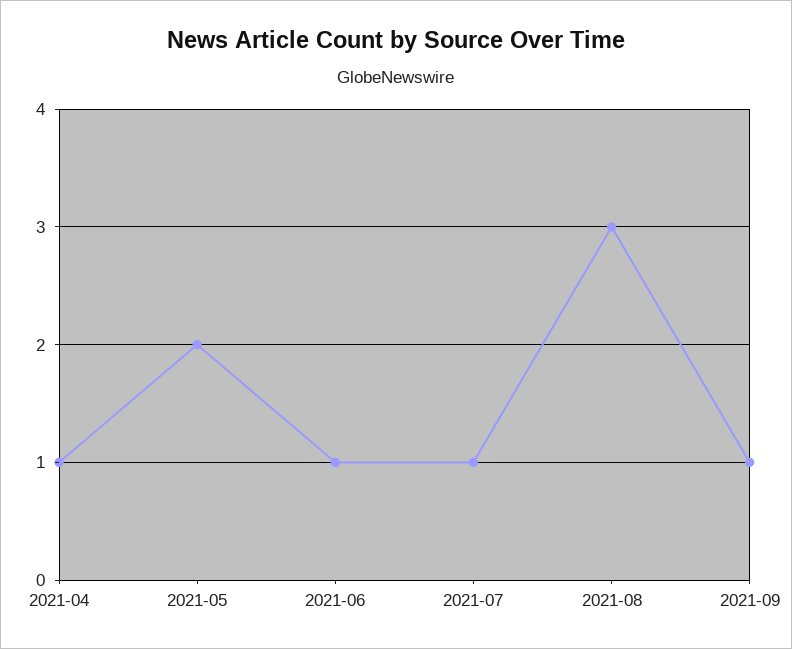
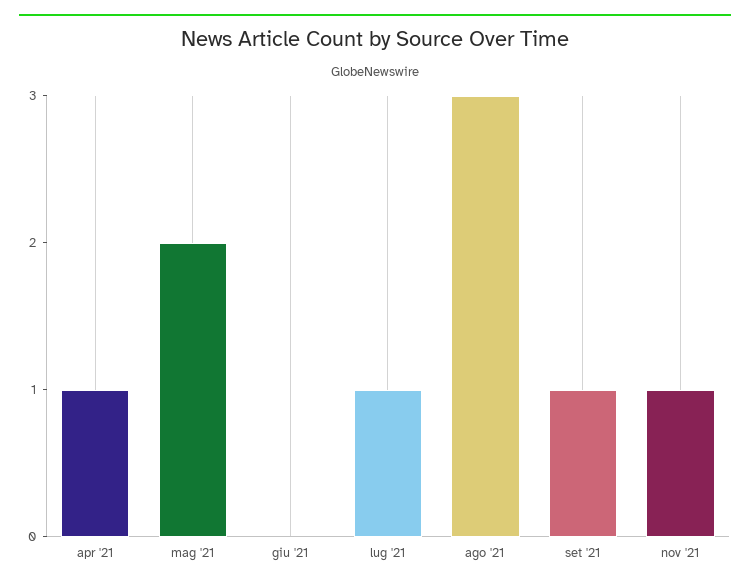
2021-06: 1 -> 0
nov '21: none -> 1

